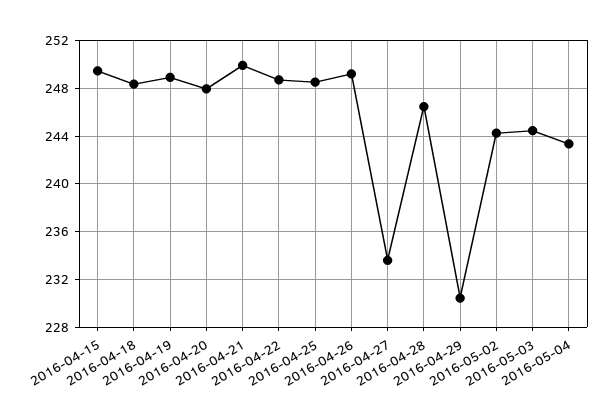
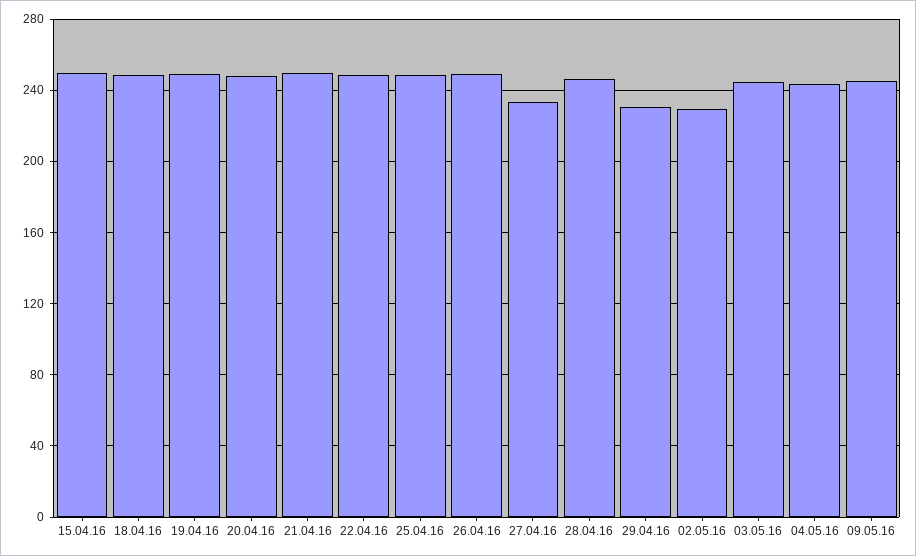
2016-05-02: 244 -> 230
09.05.16: none -> 245

